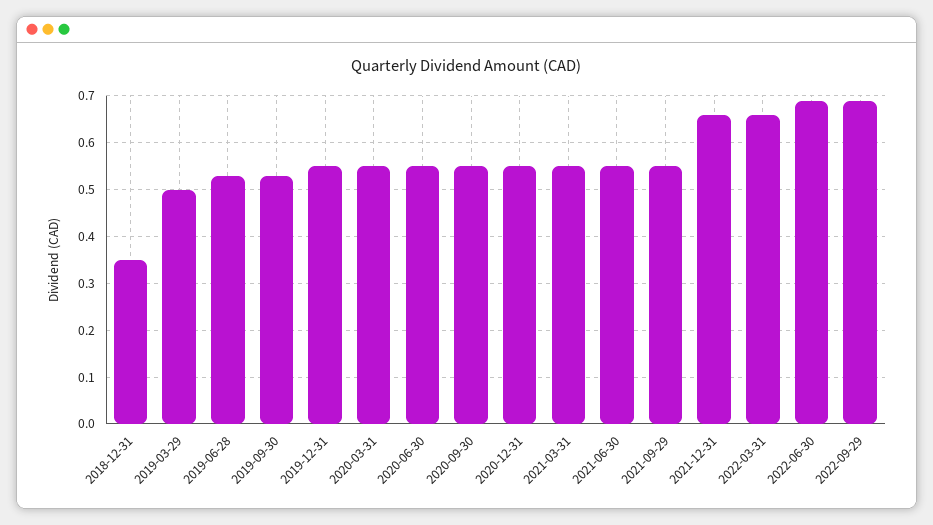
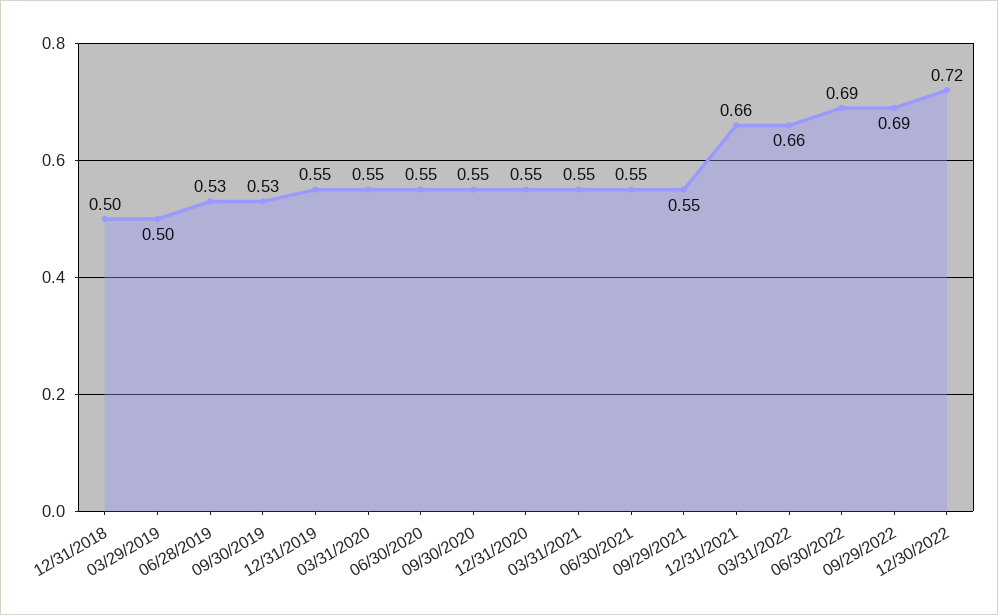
2018-12-31: 0.35 -> 0.5
12/30/2022: none -> 0.72

